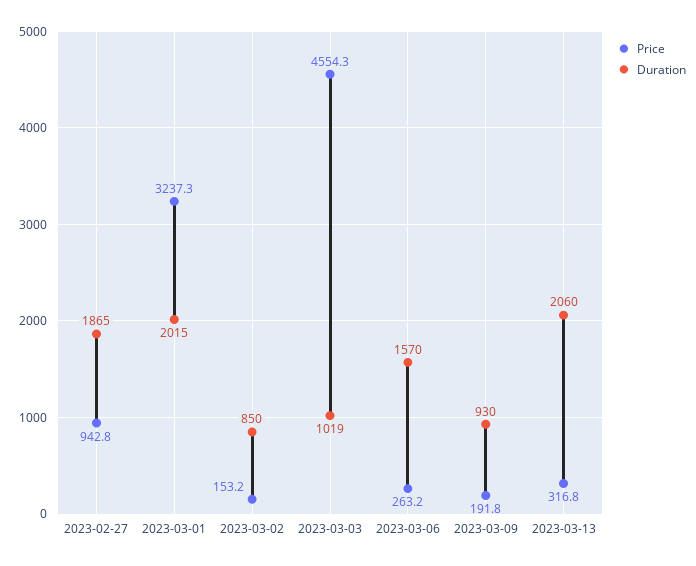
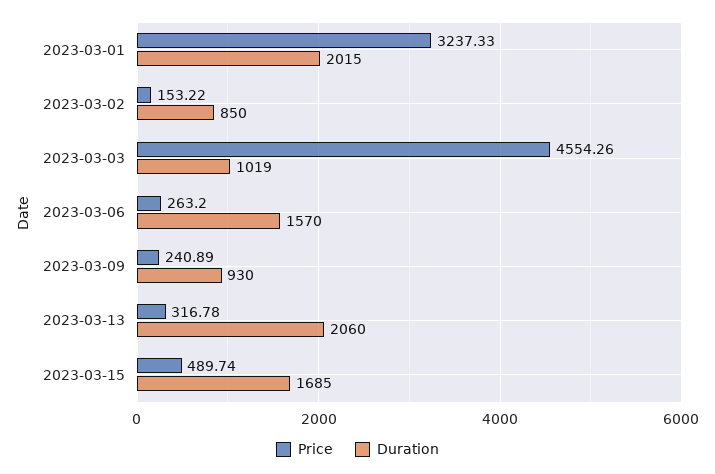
Price, 2023-02-27: 942.8 -> none
Duration, 2023-02-27: 1865 -> none
Price, 2023-03-09: 191.8 -> 240.89
Price, 2023-03-15: none -> 489.74
Duration, 2023-03-15: none -> 1685

